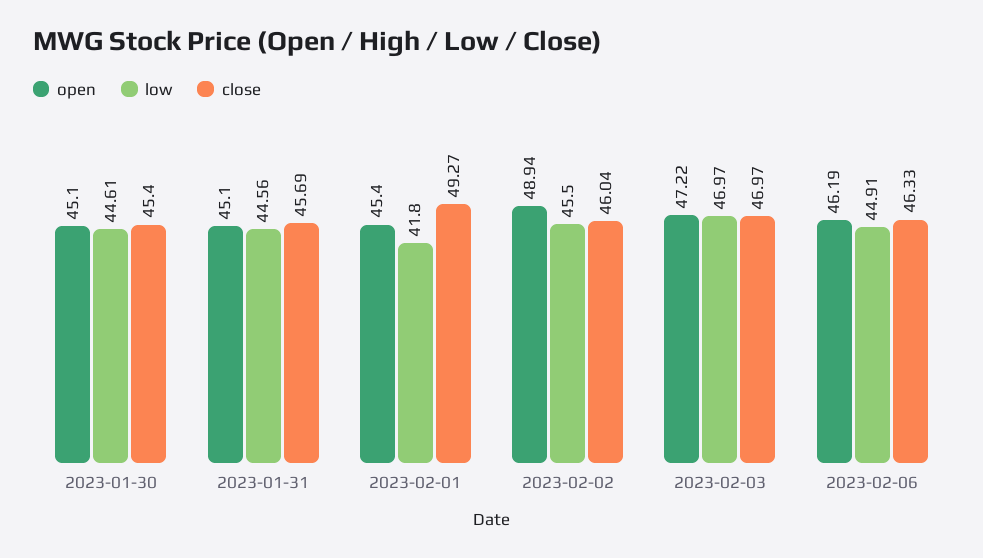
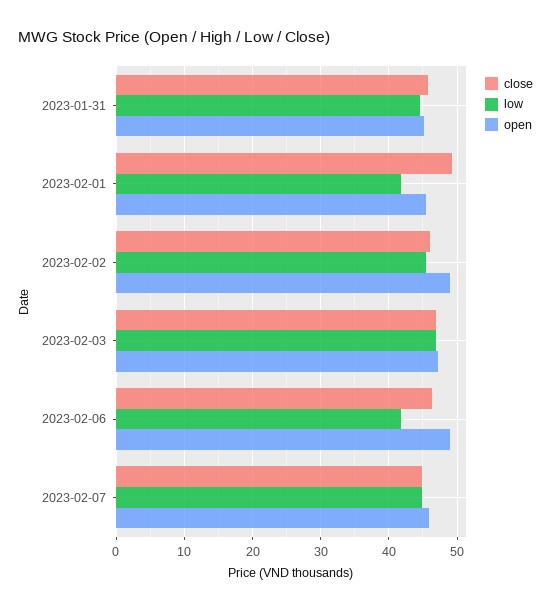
open, 2023-01-30: 45.1 -> none
low, 2023-01-30: 44.61 -> none
close, 2023-01-30: 45.4 -> none
open, 2023-02-06: 46.19 -> 49
low, 2023-02-06: 44.91 -> 42
close, 2023-02-07: none -> 45
low, 2023-02-07: none -> 45
open, 2023-02-07: none -> 46

